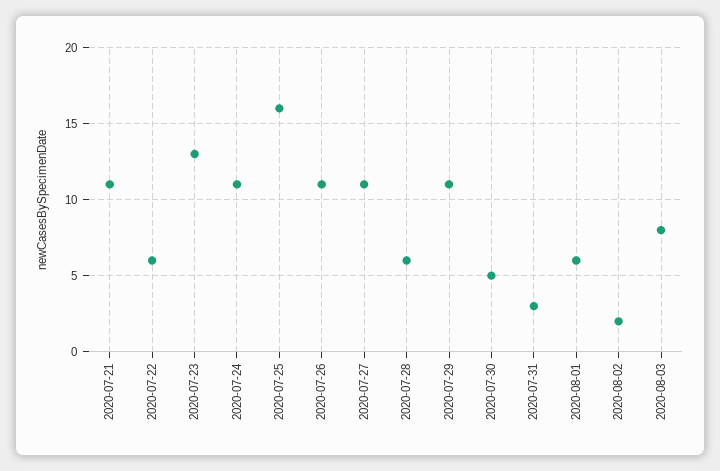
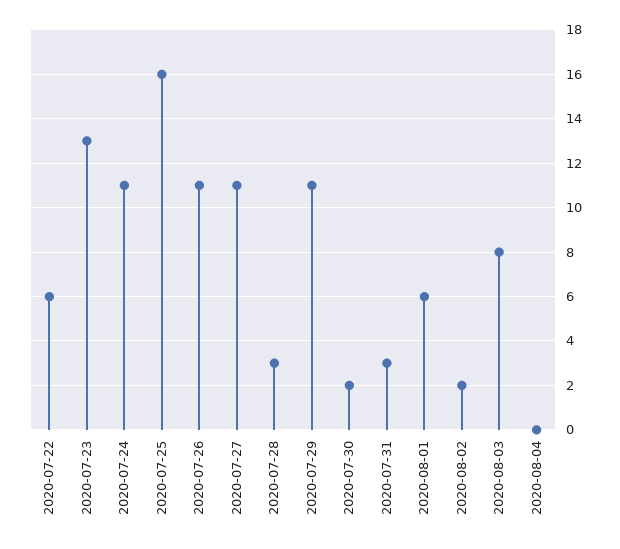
2020-07-21: 11 -> none
2020-07-28: 6 -> 3
2020-07-30: 5 -> 2
2020-08-04: none -> 0

